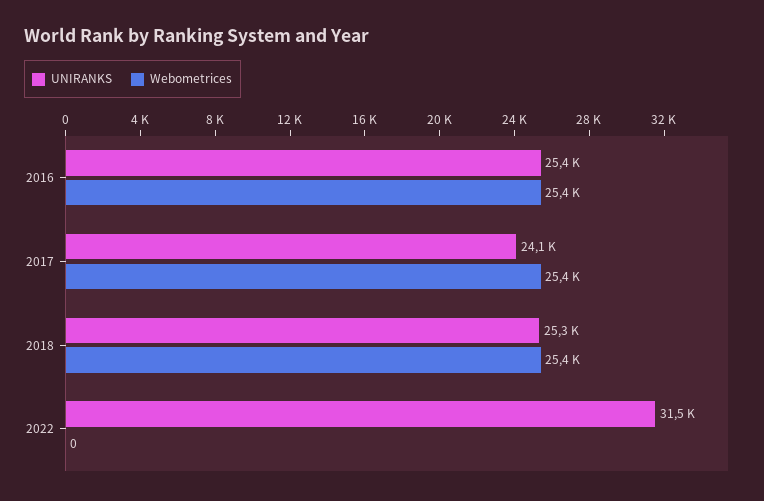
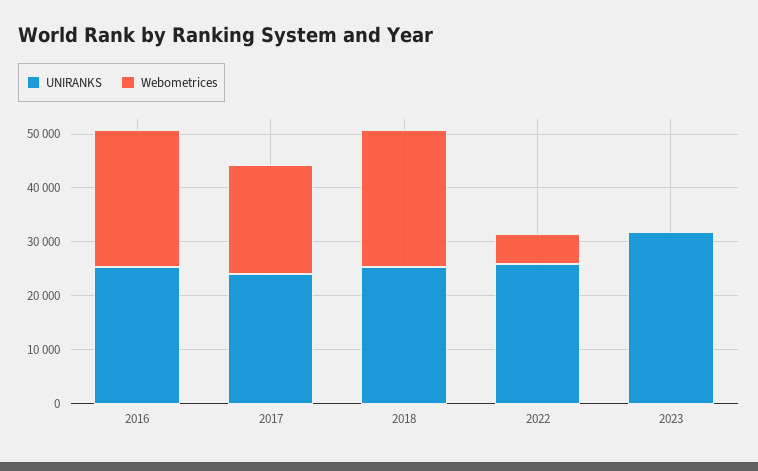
Webometrices, 2017: 25400 -> 20000
UNIRANKS, 2022: 31500 -> 26000
Webometrices, 2022: 0 -> 6000
UNIRANKS, 2023: none -> 32000
Webometrices, 2023: none -> 0

